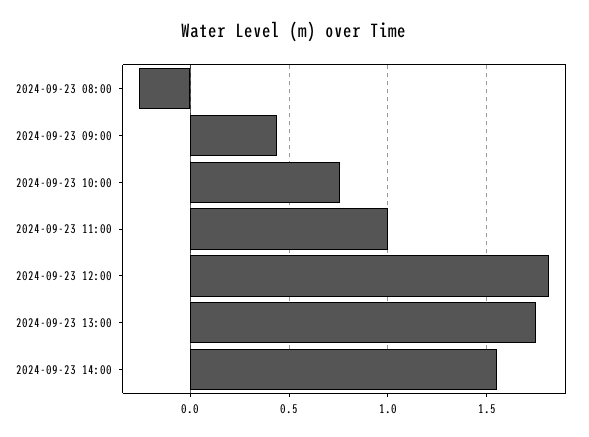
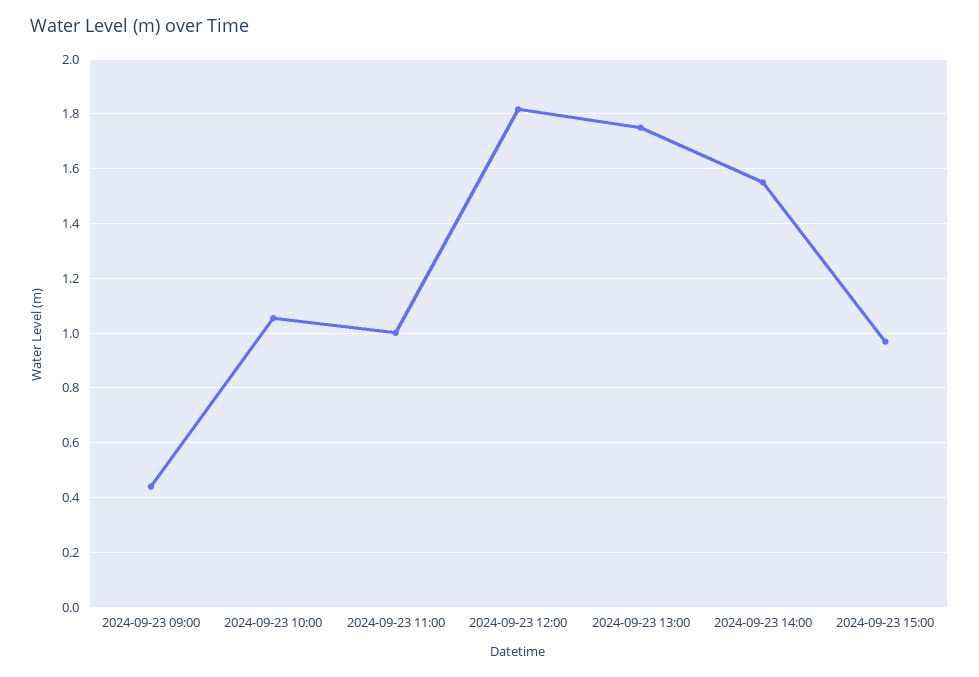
2024-09-23 08:00: -0.25 -> none
2024-09-23 10:00: 0.75 -> 1.05
2024-09-23 15:00: none -> 0.975

